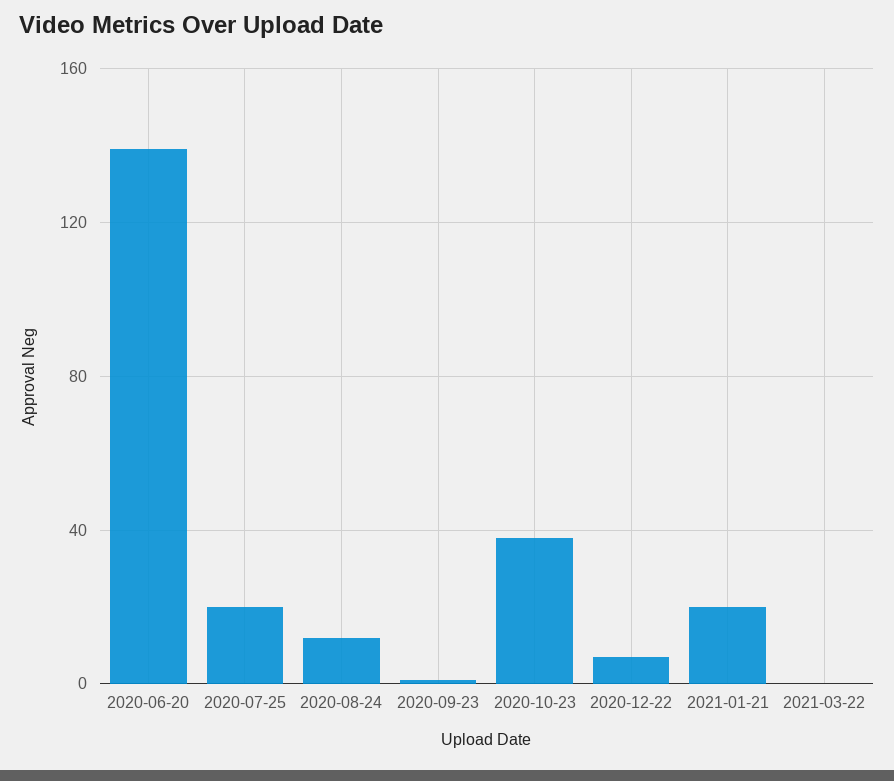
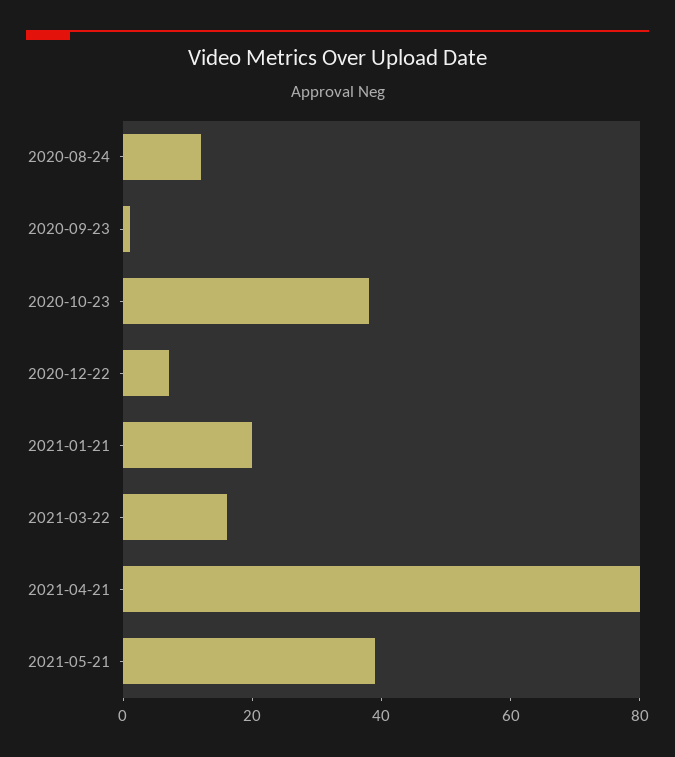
2020-06-20: 140 -> none
2020-07-25: 20 -> none
2021-03-22: 0 -> 15
2021-04-21: none -> 80
2021-05-21: none -> 40

